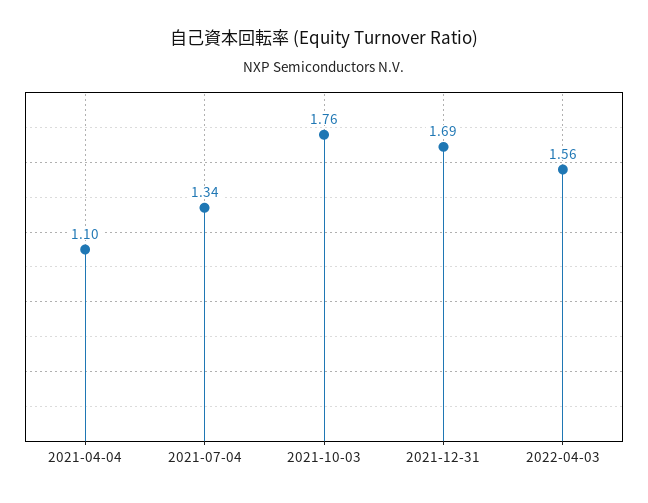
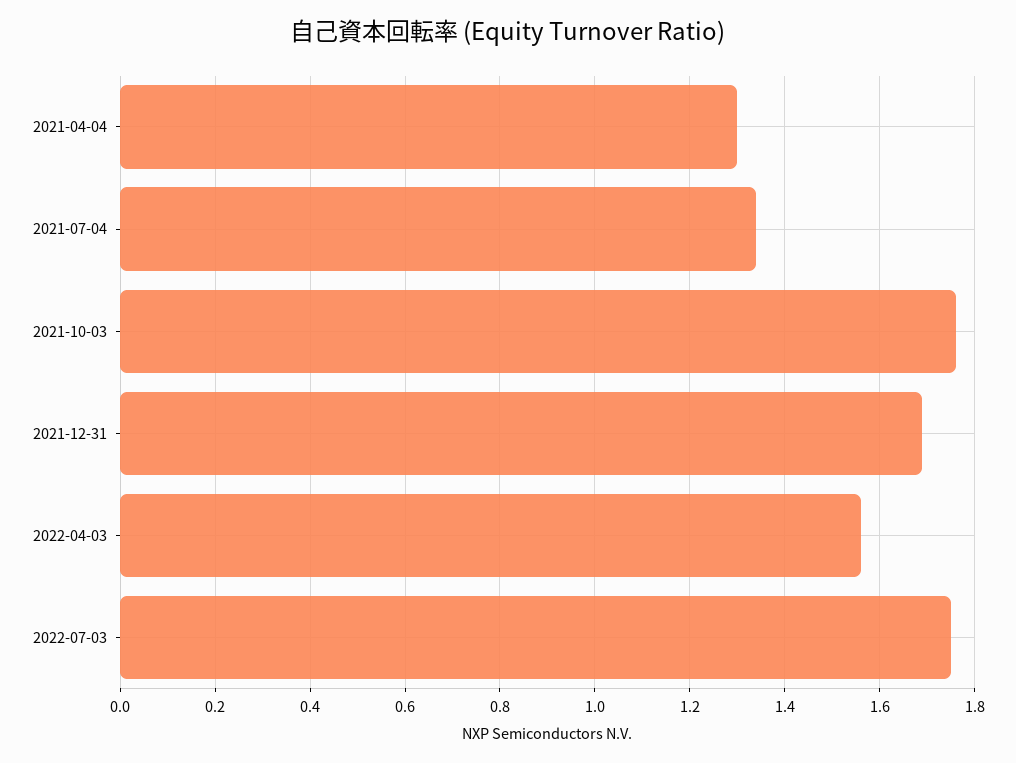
2021-04-04: 1.1 -> 1.3
2022-07-03: none -> 1.75

